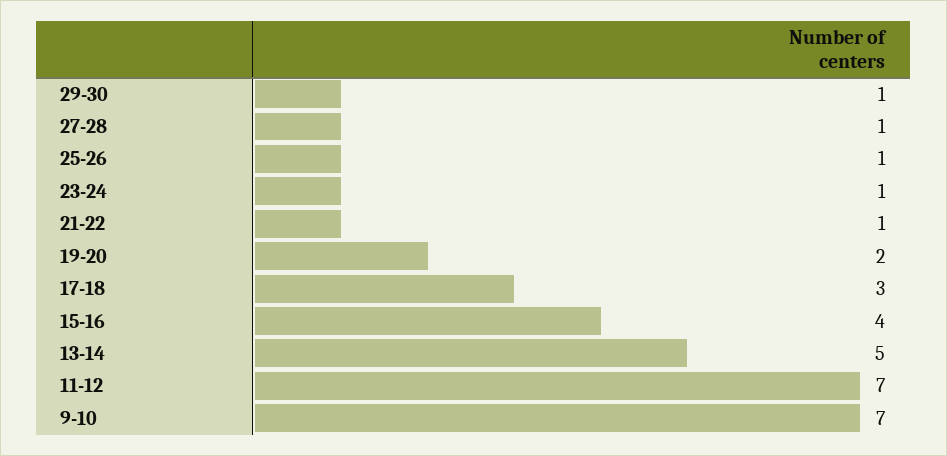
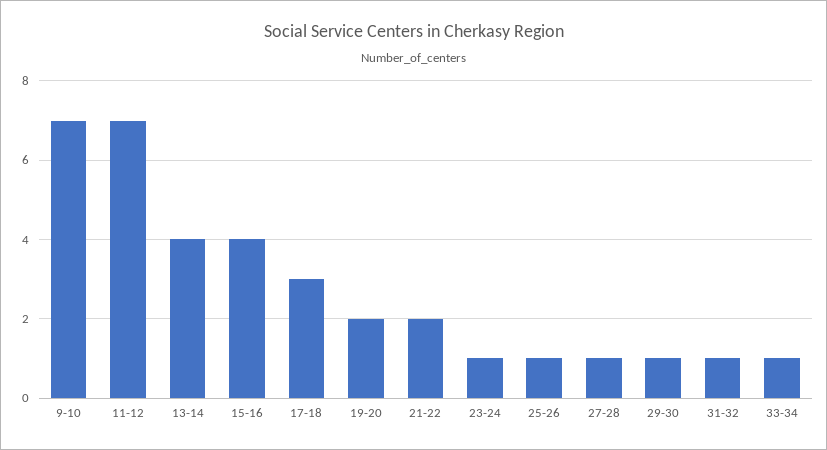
21-22: 1 -> 2
13-14: 5 -> 4
31-32: none -> 1
33-34: none -> 1

